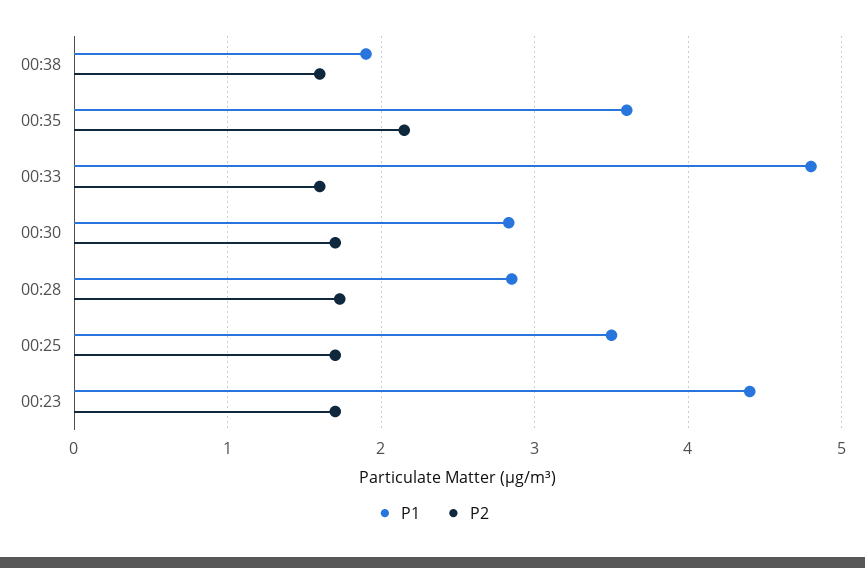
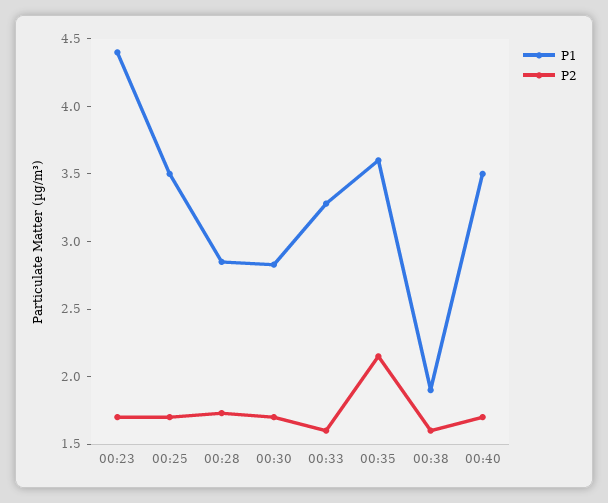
P1, 00:33: 4.8 -> 3.3
P1, 00:40: none -> 3.5
P2, 00:40: none -> 1.7

